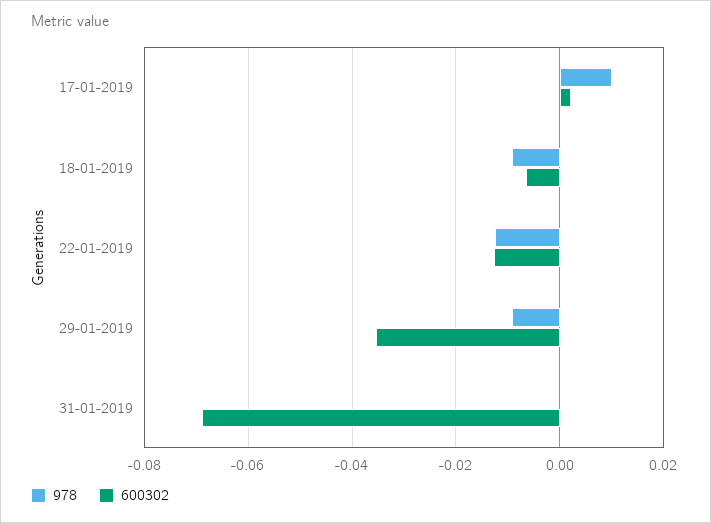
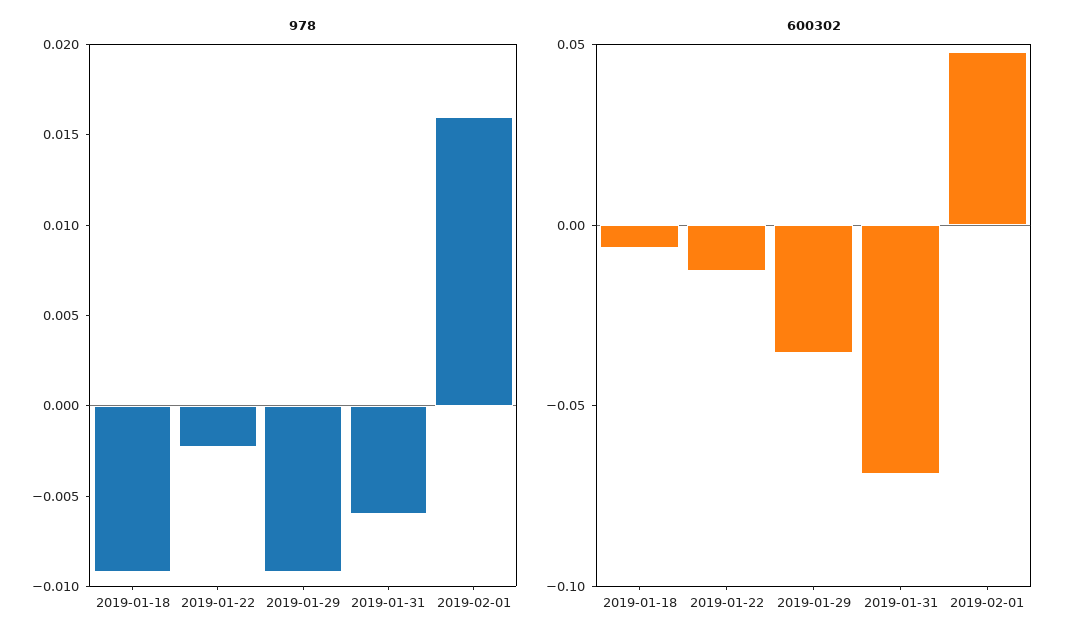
978, 17-01-2019: 0.01 -> none
600302, 17-01-2019: 0.002 -> none
978, 22-01-2019: -0.012 -> -0.002
978, 31-01-2019: 0 -> -0.006
978, 2019-02-01: none -> 0.016
600302, 2019-02-01: none -> 0.05

